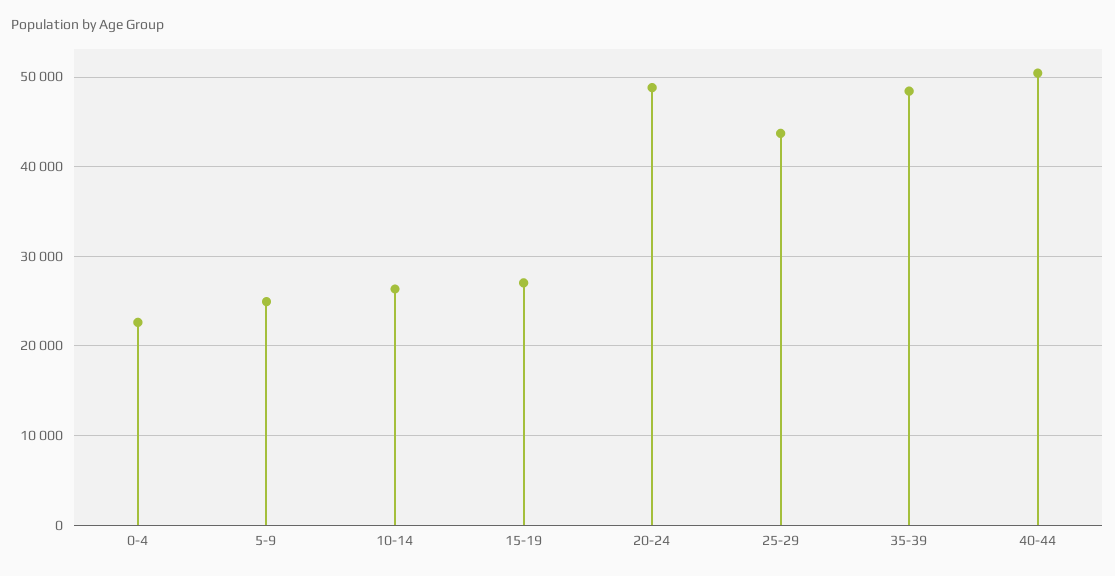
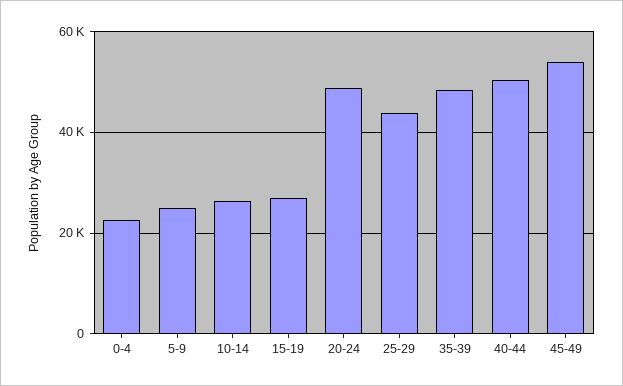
45-49: none -> 54000

